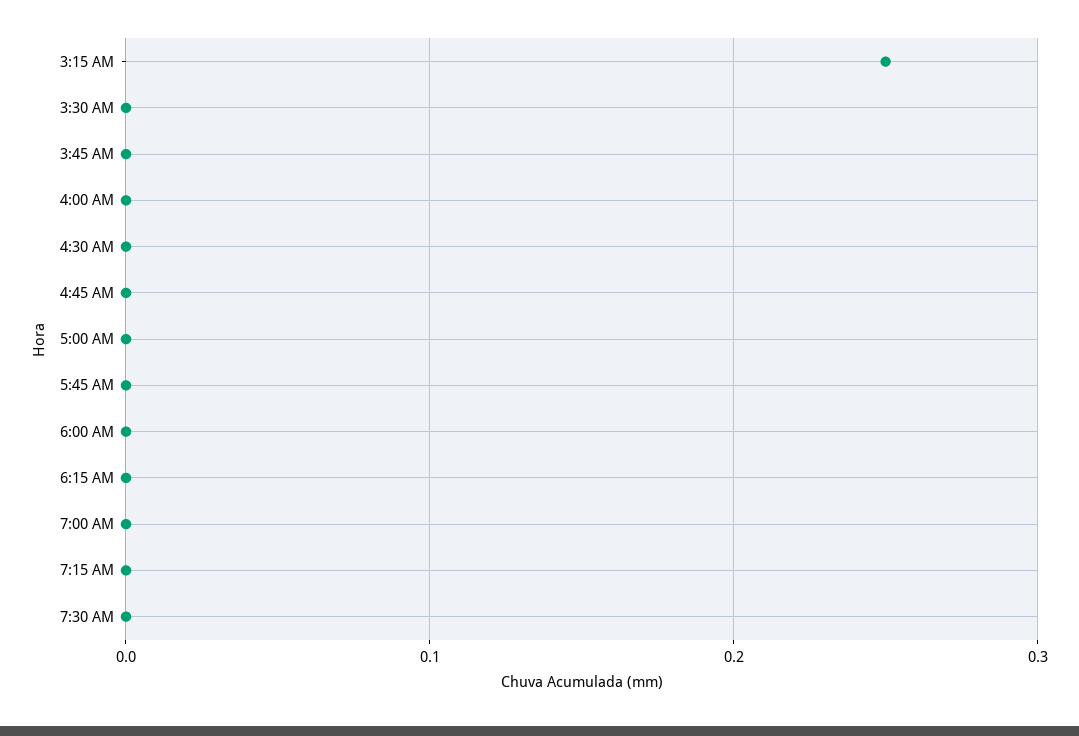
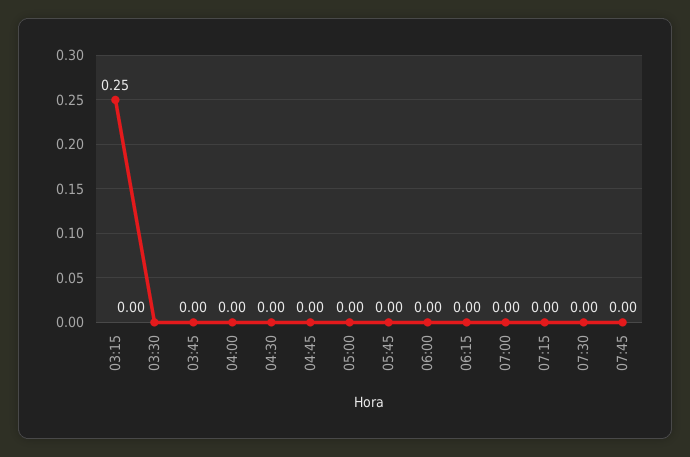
07:45: none -> 0

